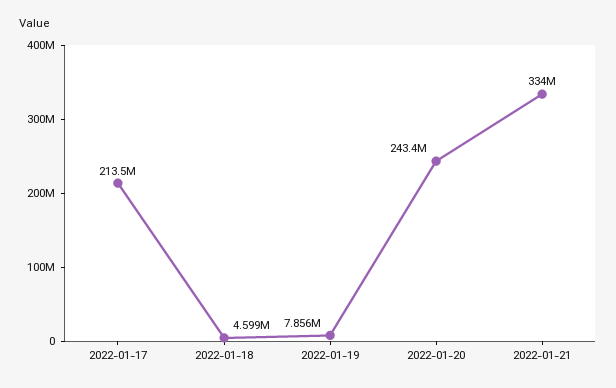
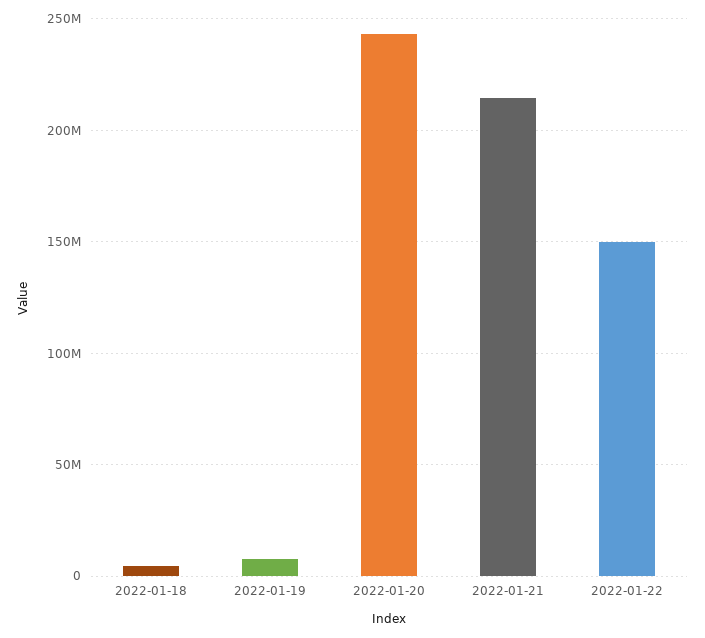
2022-01-17: 213500000 -> none
2022-01-21: 334000000 -> 215000000
2022-01-22: none -> 150000000

